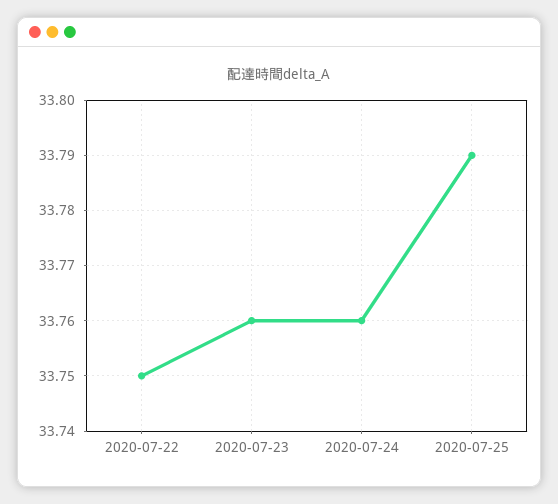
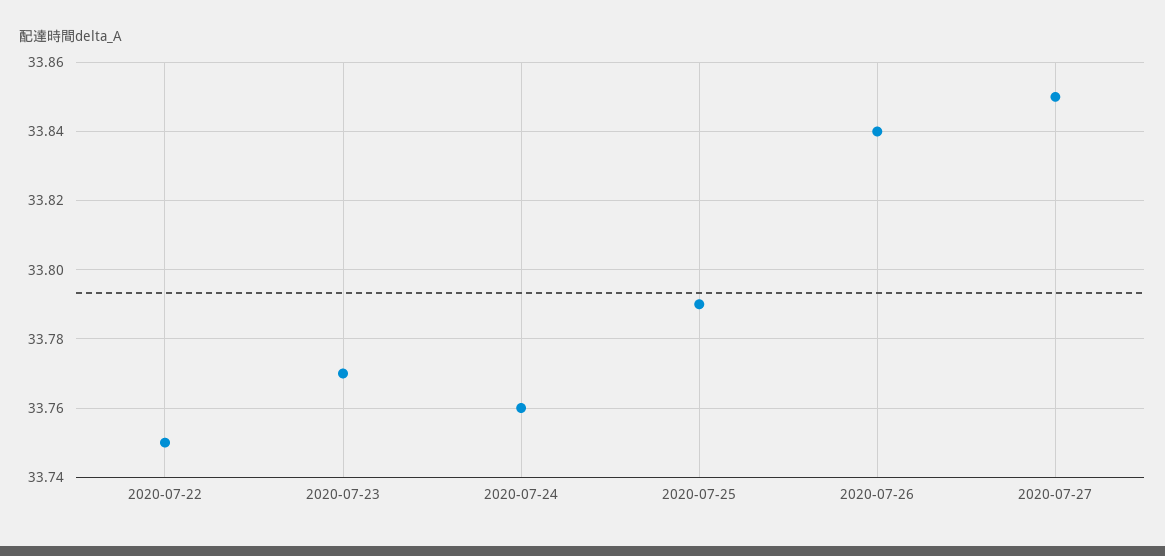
2020-07-23: 33.76 -> 33.77
2020-07-26: none -> 33.84
2020-07-27: none -> 33.85

